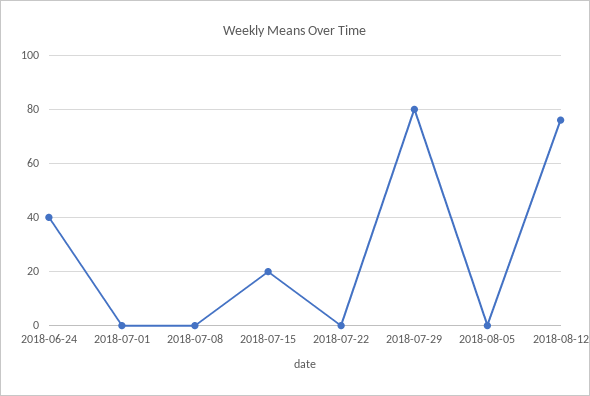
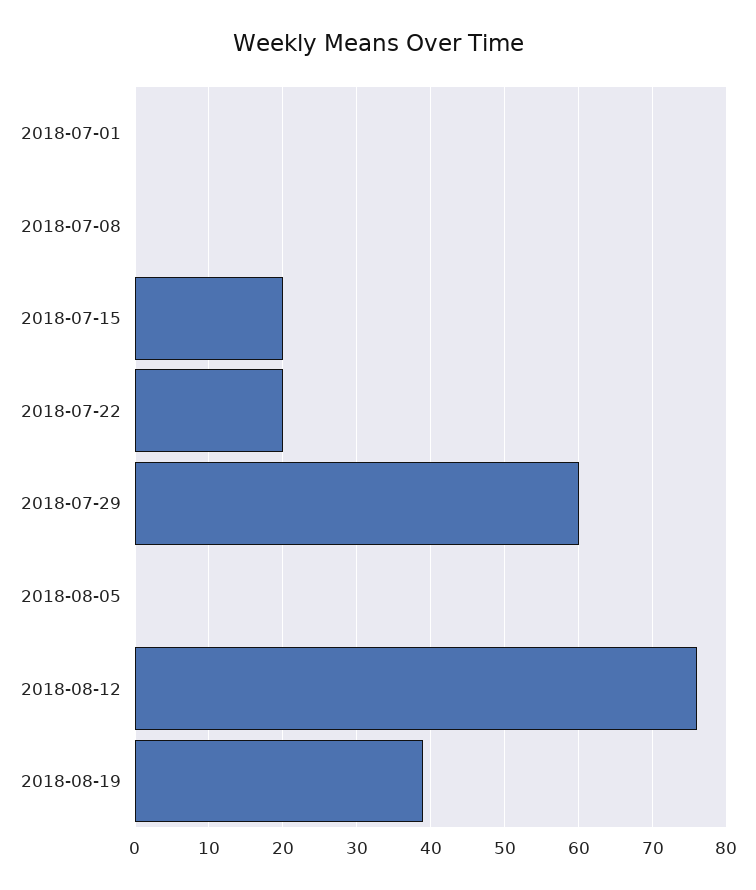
2018-06-24: 40 -> none
2018-07-22: 0 -> 20
2018-07-29: 80 -> 60
2018-08-19: none -> 39

